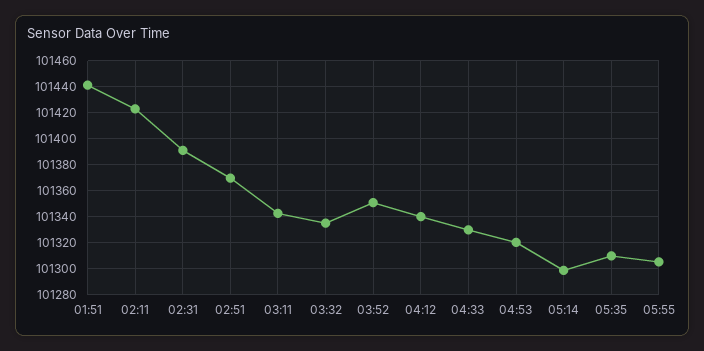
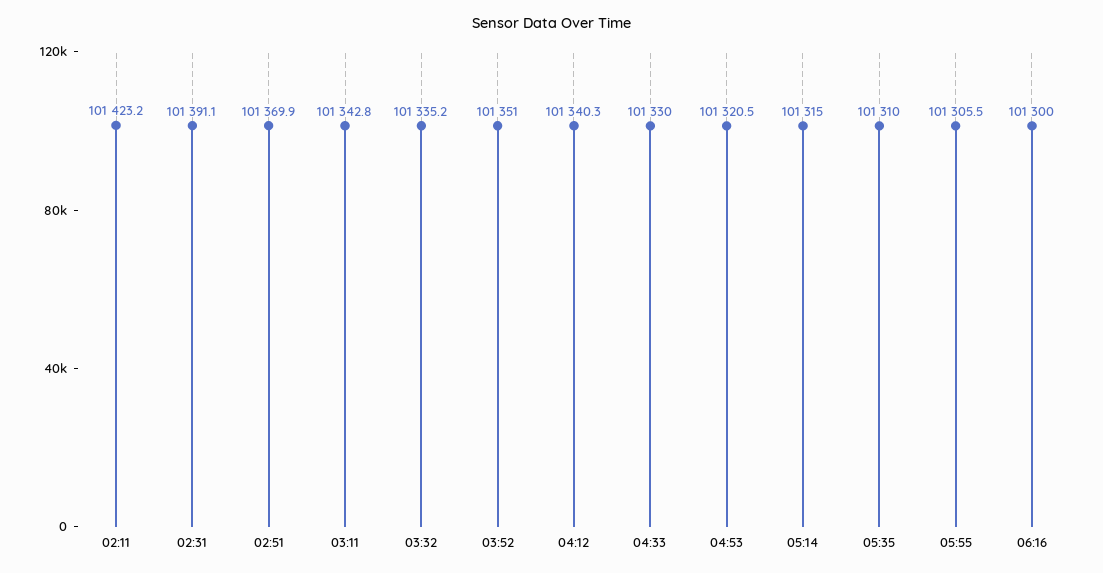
01:51: 101440 -> none
05:14: 101300 -> 101315
06:16: none -> 101300

